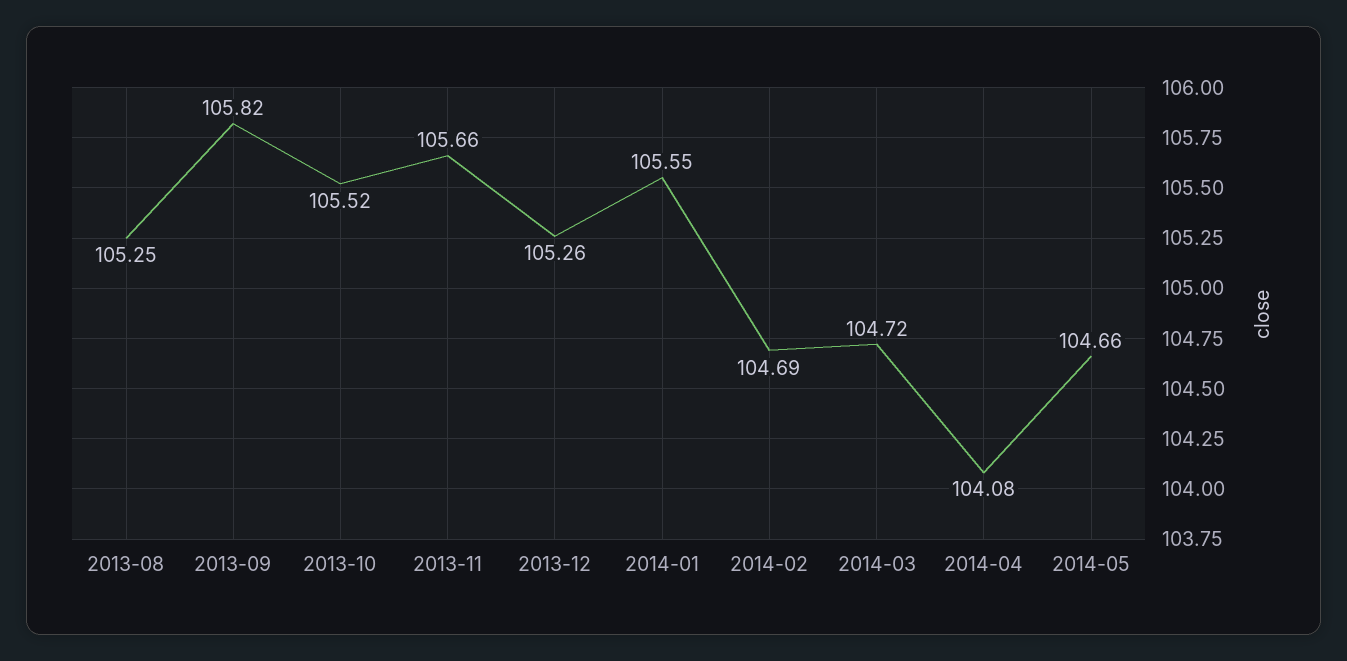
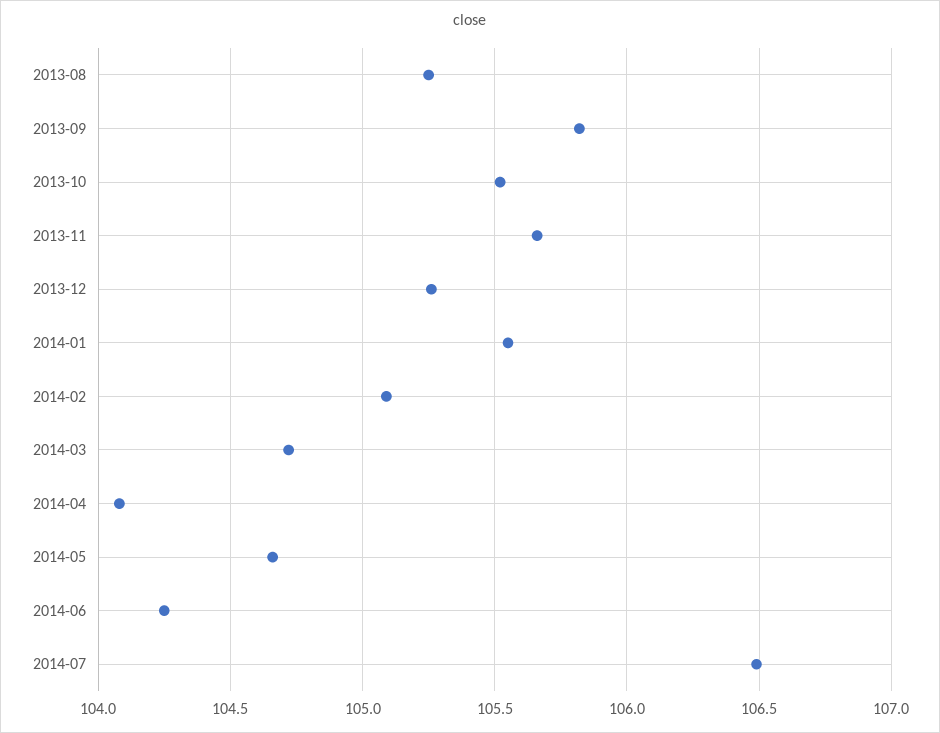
2014-02: 104.69 -> 105.1
2014-06: none -> 104.25
2014-07: none -> 106.5

